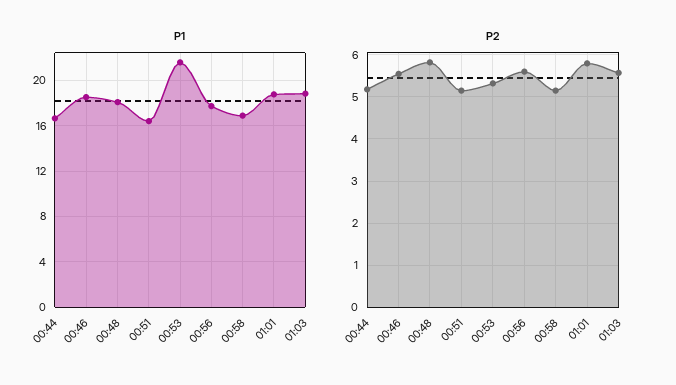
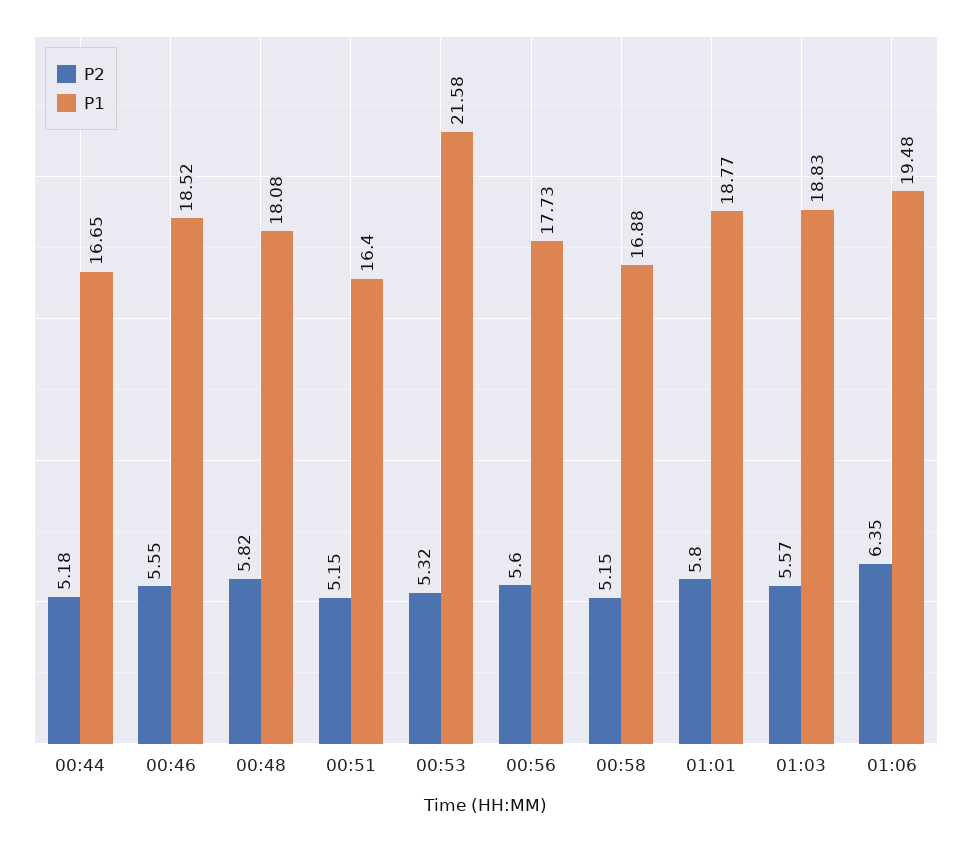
P2, 01:06: none -> 6.35
P1, 01:06: none -> 19.48

